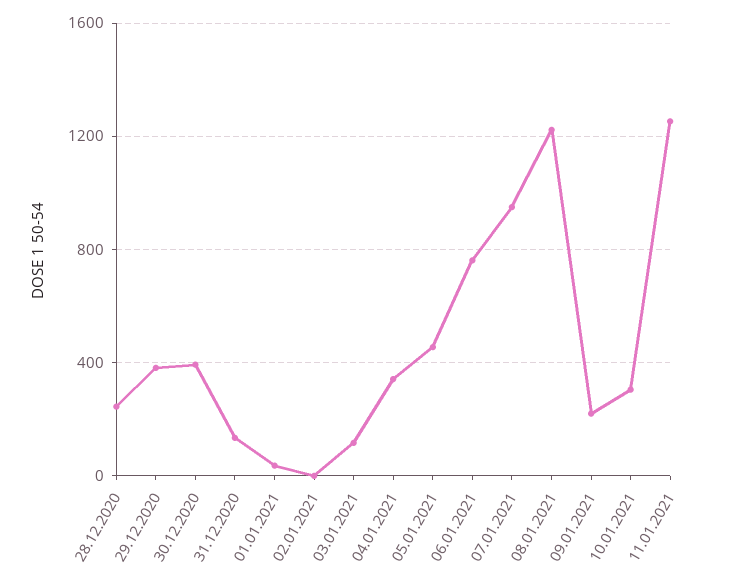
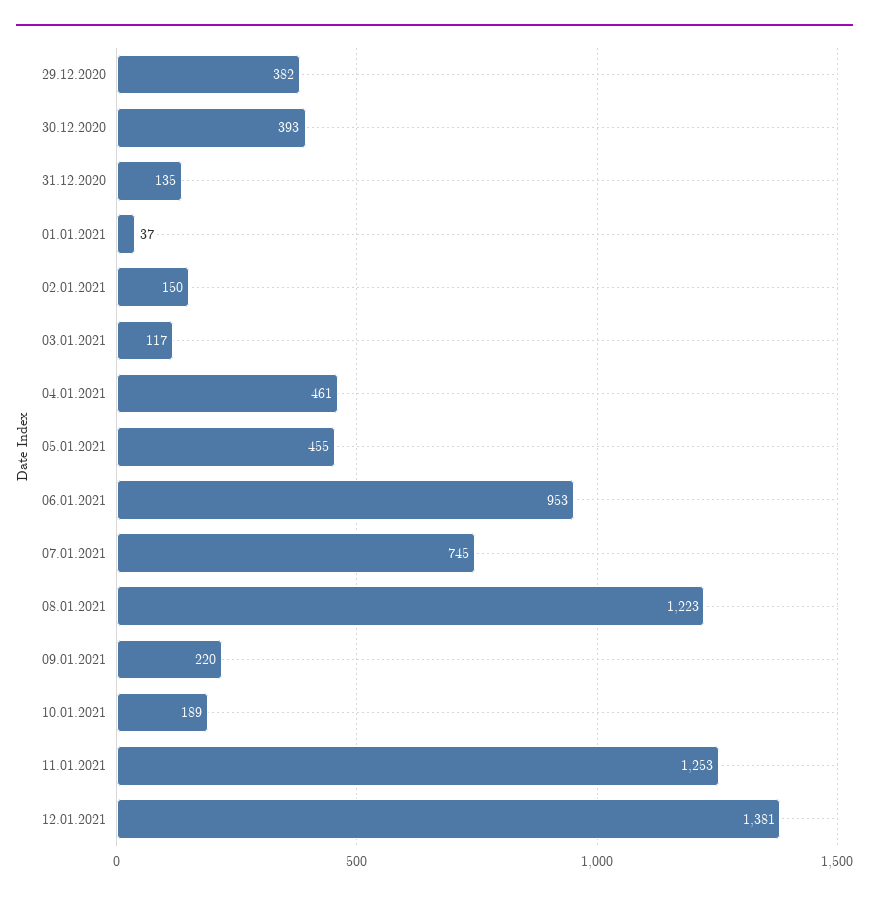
28.12.2020: 250 -> none
02.01.2021: 0 -> 150
04.01.2021: 350 -> 461
06.01.2021: 750 -> 953
07.01.2021: 950 -> 745
10.01.2021: 300 -> 189
12.01.2021: none -> 1381

